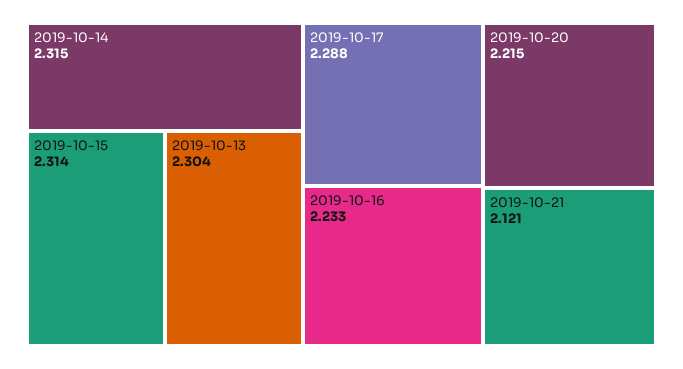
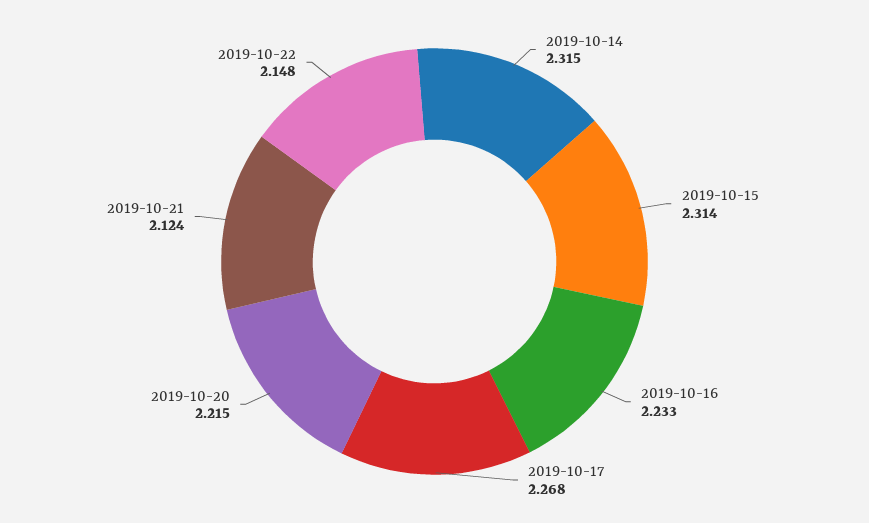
2019-10-13: 2.304 -> none
2019-10-17: 2.288 -> 2.268
2019-10-21: 2.121 -> 2.124
2019-10-22: none -> 2.148

